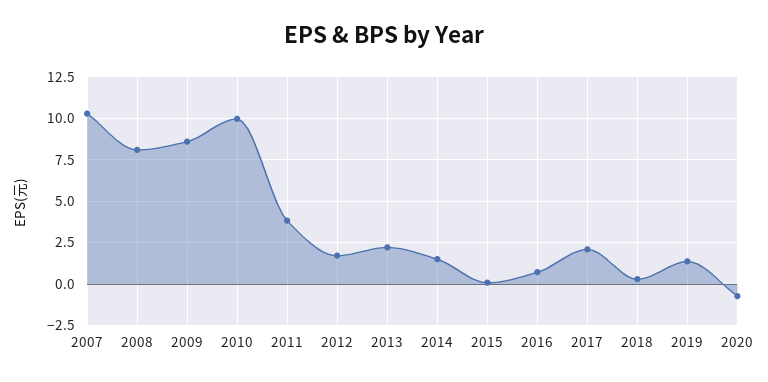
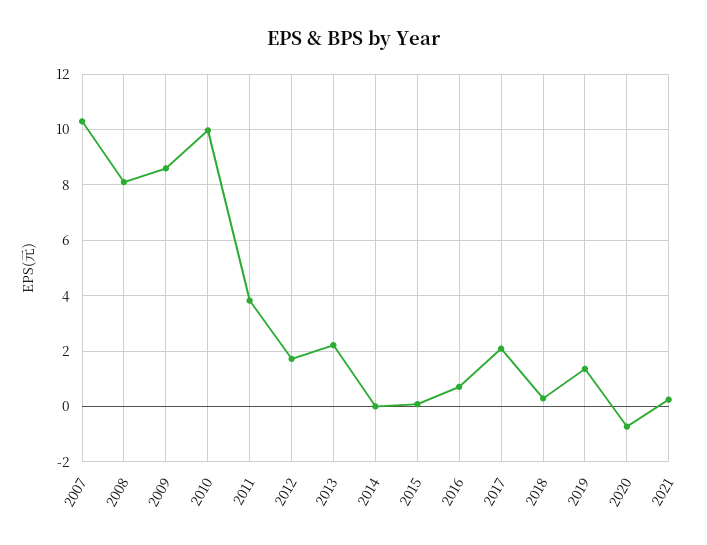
2014: 1.5 -> 0
2021: none -> 0.25

